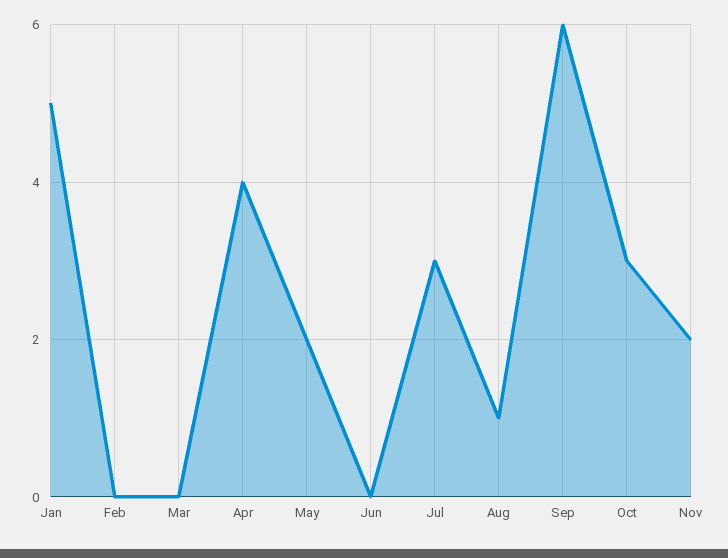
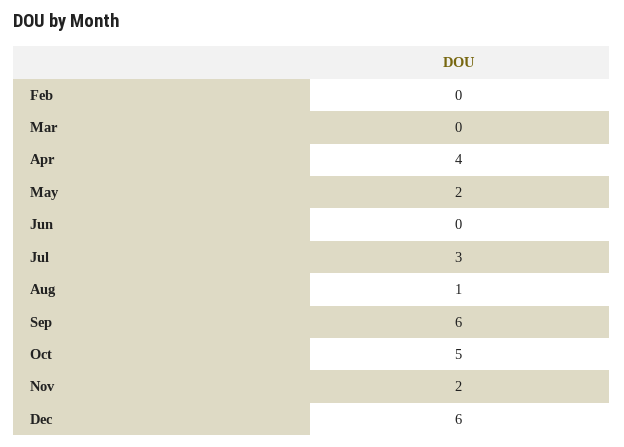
Jan: 5 -> none
Oct: 3 -> 5
Dec: none -> 6

